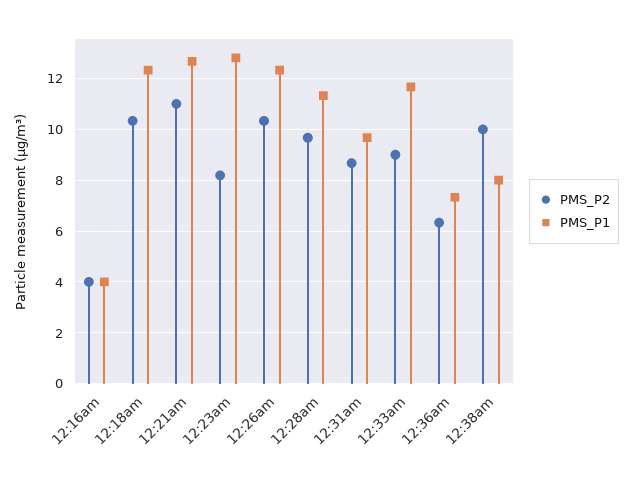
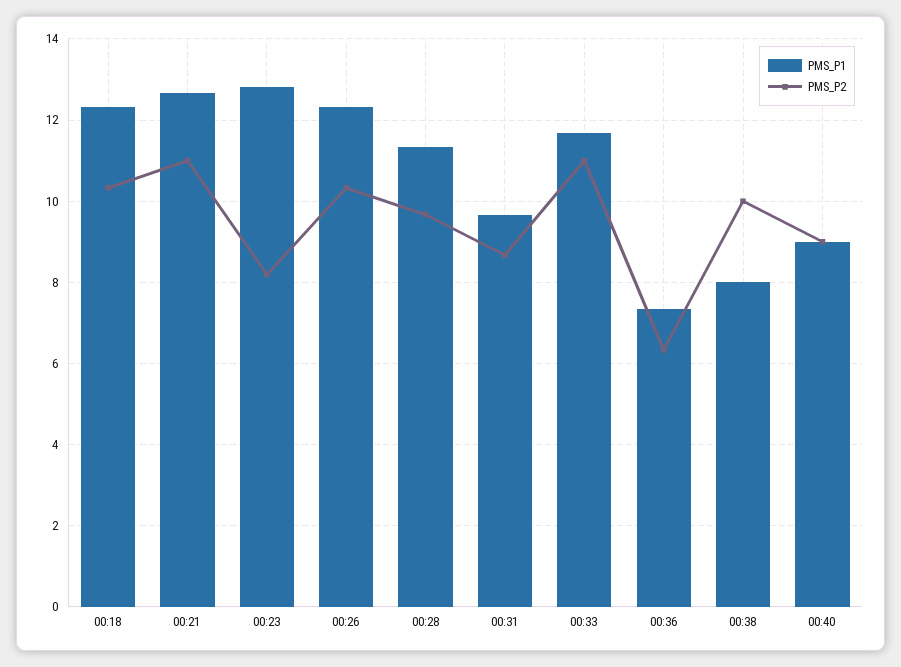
PMS_P2, 12:16am: 4 -> none
PMS_P1, 12:16am: 4 -> none
PMS_P2, 12:33am: 9 -> 11
PMS_P1, 00:40: none -> 9
PMS_P2, 00:40: none -> 9

